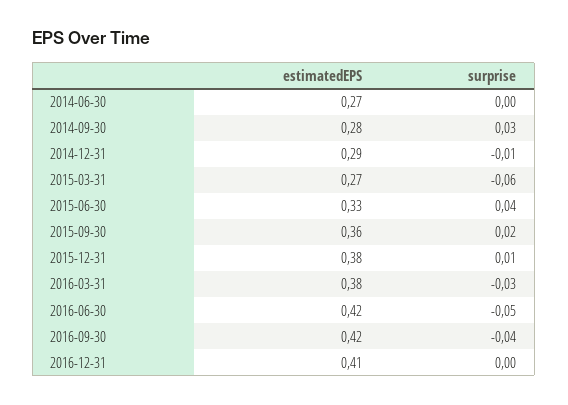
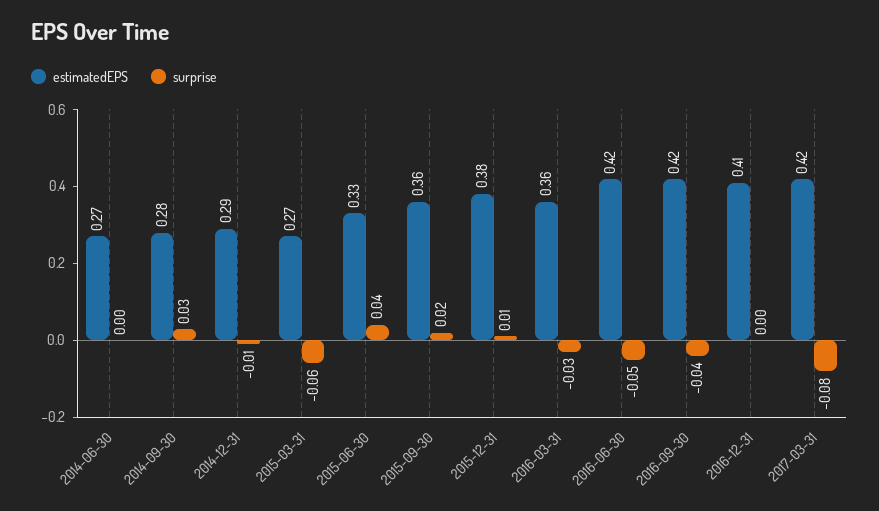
estimatedEPS, 2016-03-31: 0.38 -> 0.36
estimatedEPS, 2017-03-31: none -> 0.42
surprise, 2017-03-31: none -> -0.08

